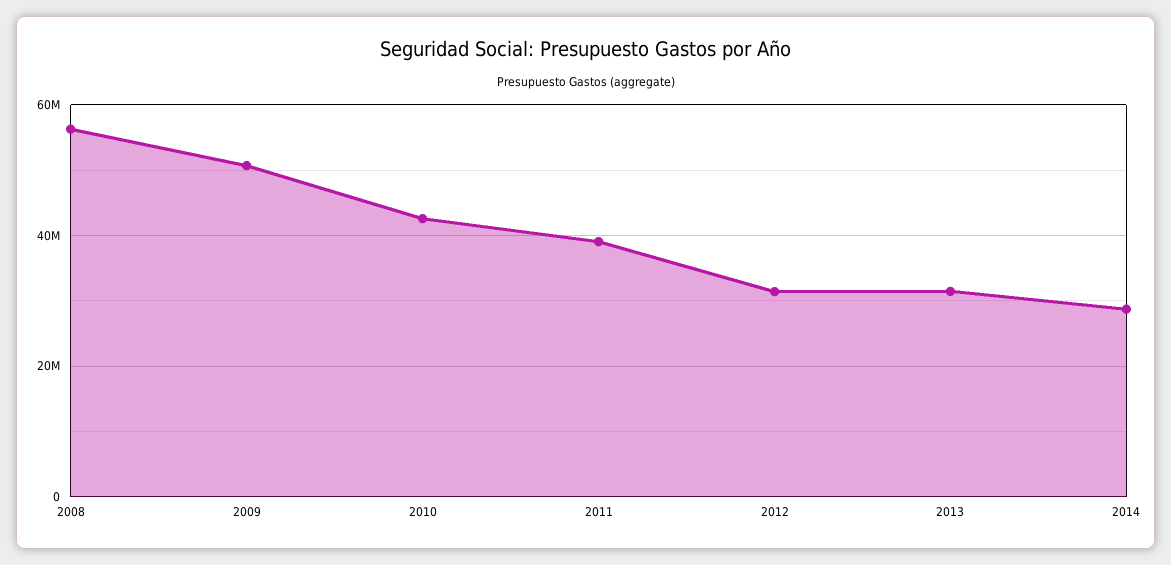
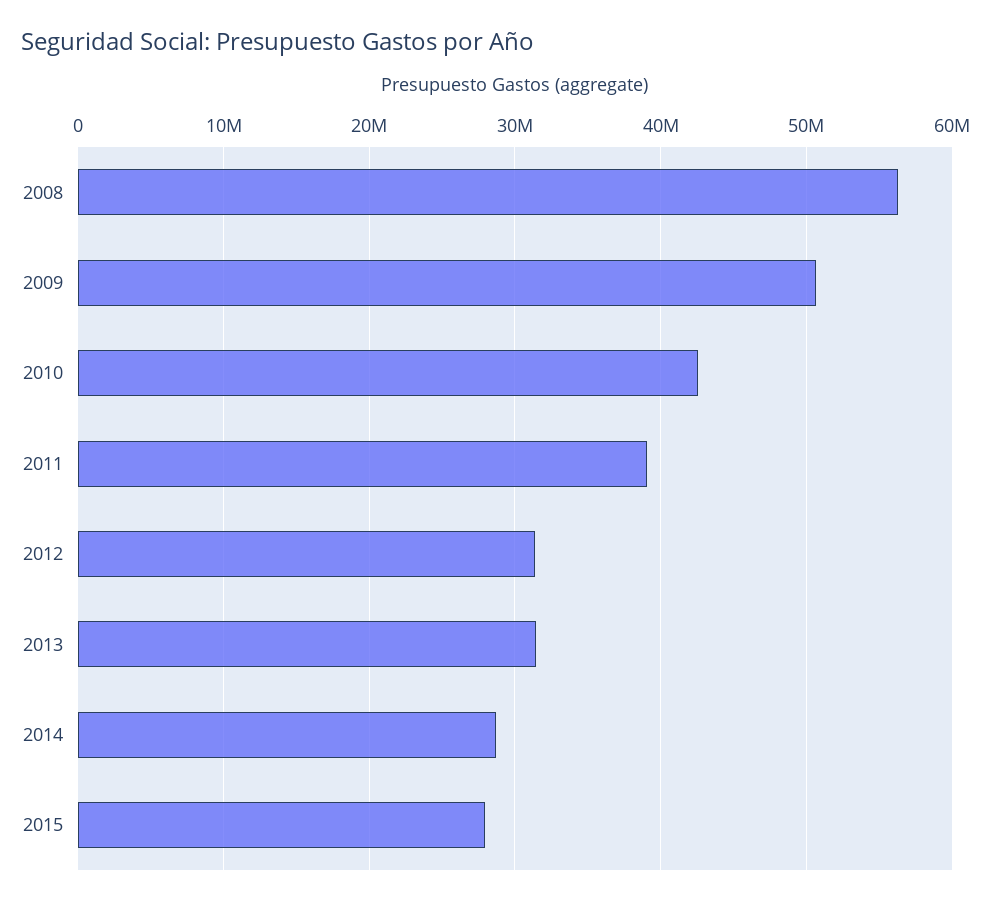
2015: none -> 28000000

